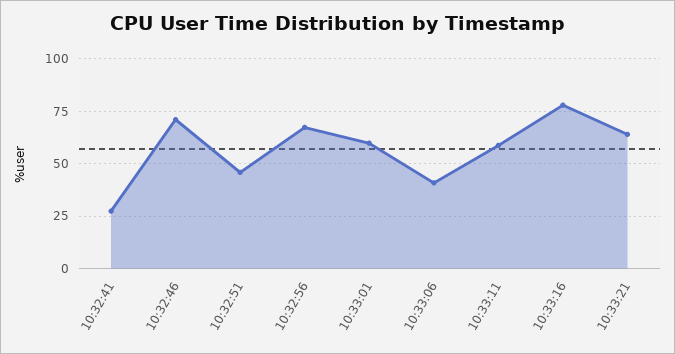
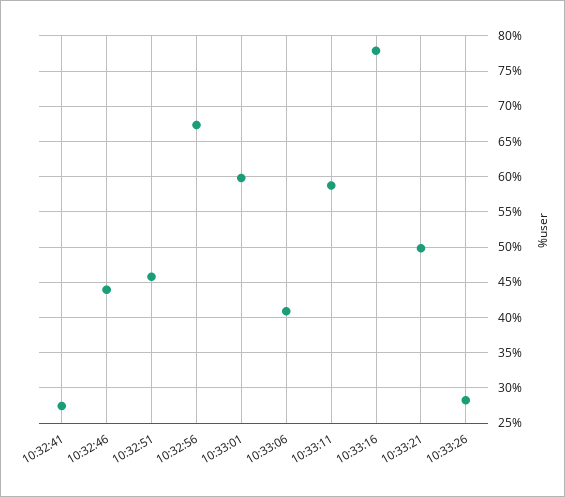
10:32:46: 70 -> 44
10:33:21: 65 -> 50
10:33:26: none -> 28

